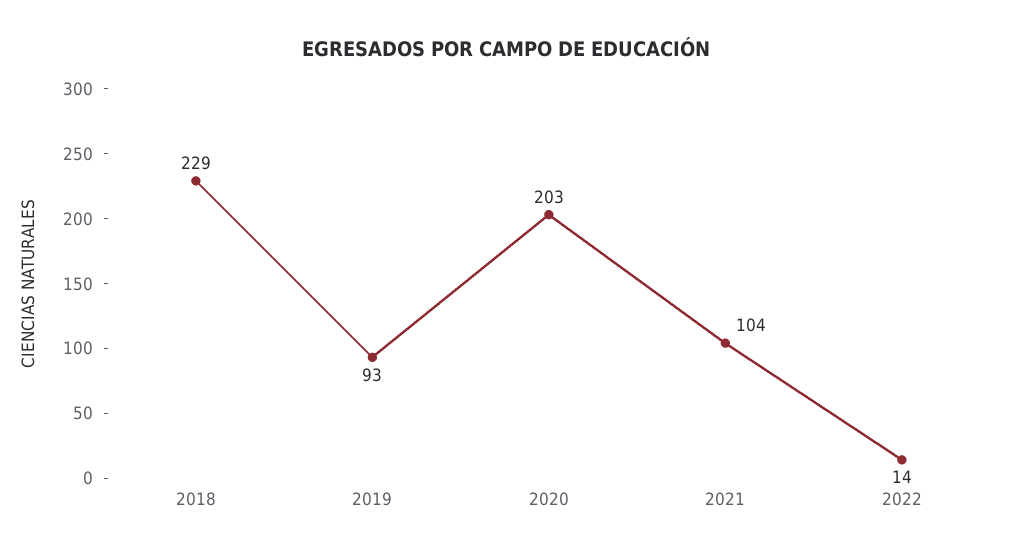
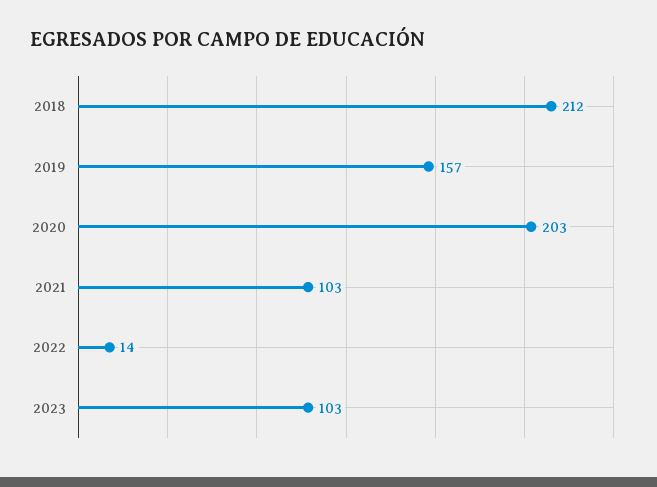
2018: 229 -> 212
2019: 93 -> 157
2021: 104 -> 103
2023: none -> 103

